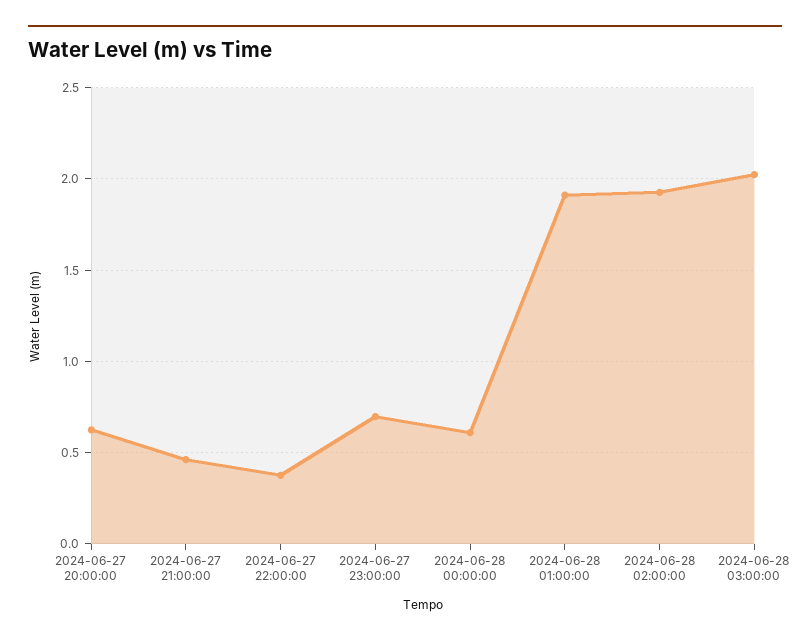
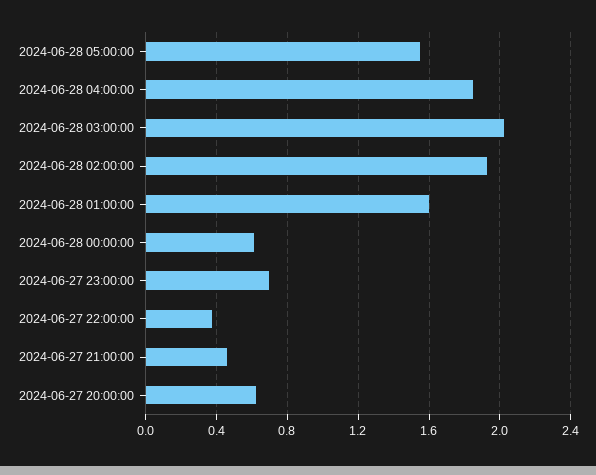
2024-06-28 01:00:00: 1.9 -> 1.6
2024-06-28 05:00:00: none -> 1.55
2024-06-28 04:00:00: none -> 1.85

